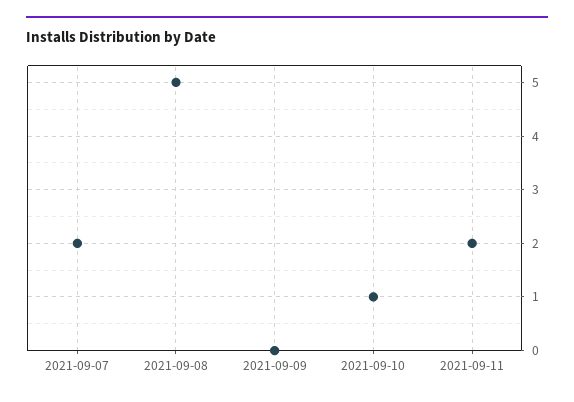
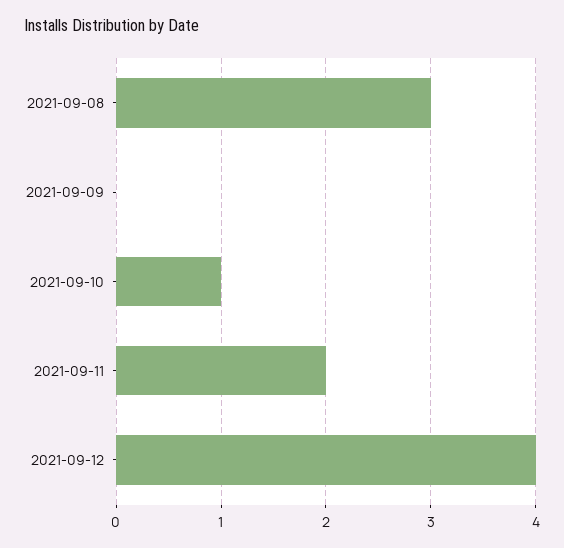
2021-09-07: 2 -> none
2021-09-08: 5 -> 3
2021-09-12: none -> 4

